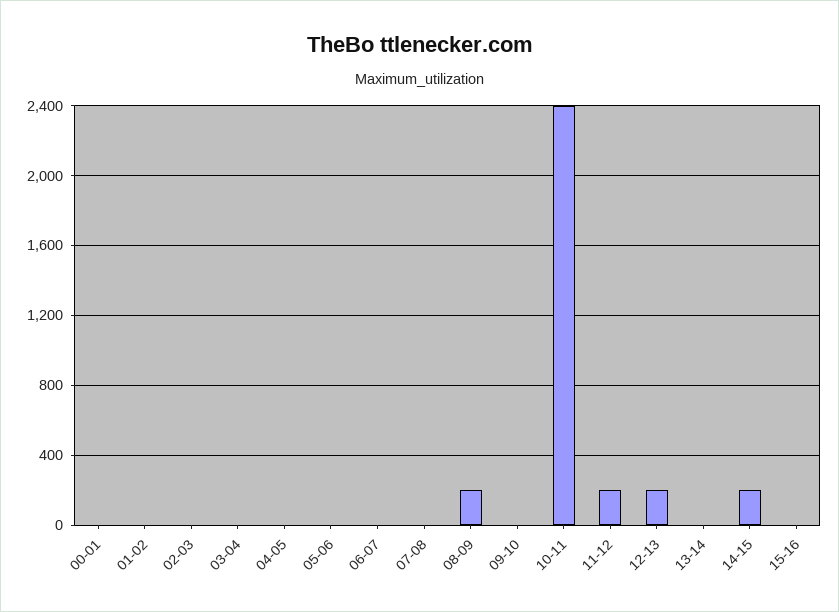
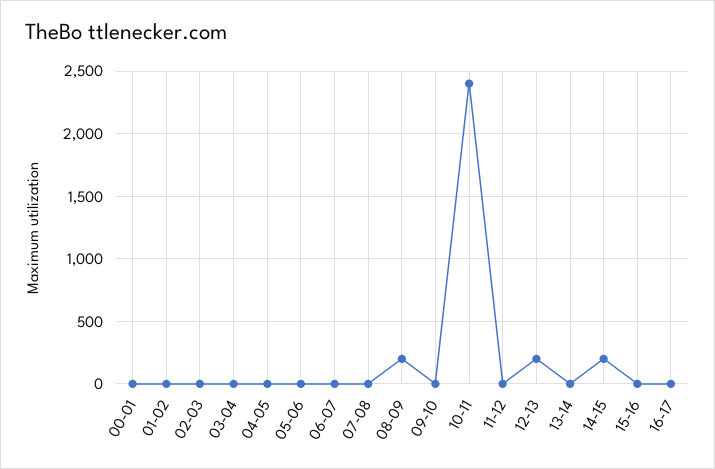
11-12: 200 -> 0
16-17: none -> 0

